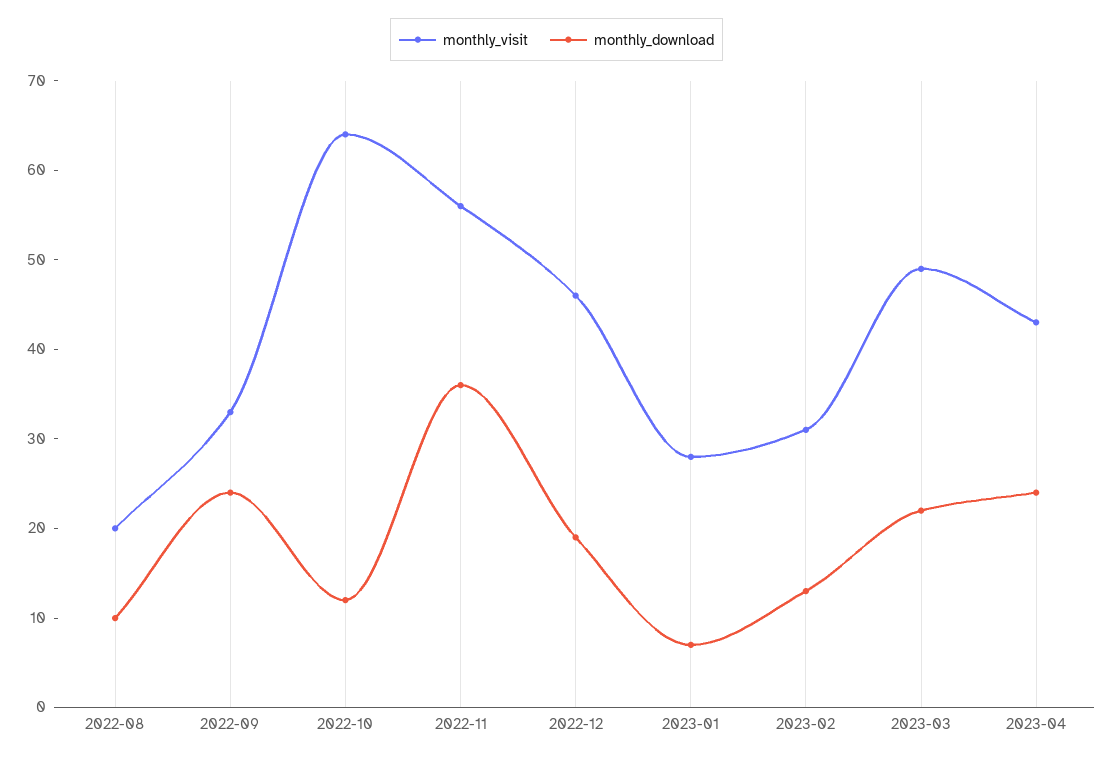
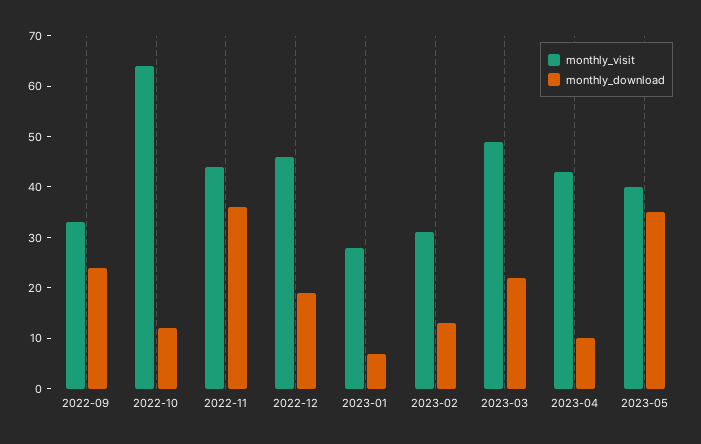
monthly_visit, 2022-08: 20 -> none
monthly_download, 2022-08: 10 -> none
monthly_visit, 2022-11: 56 -> 45
monthly_download, 2023-04: 24 -> 10
monthly_visit, 2023-05: none -> 40
monthly_download, 2023-05: none -> 35

